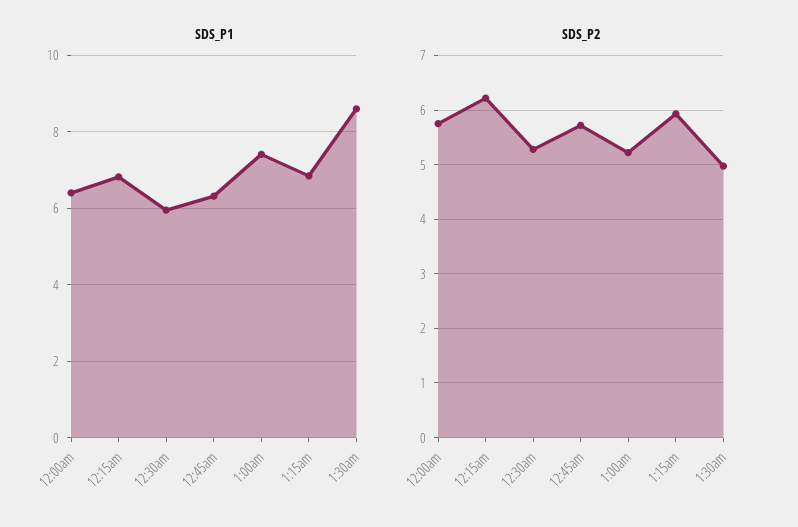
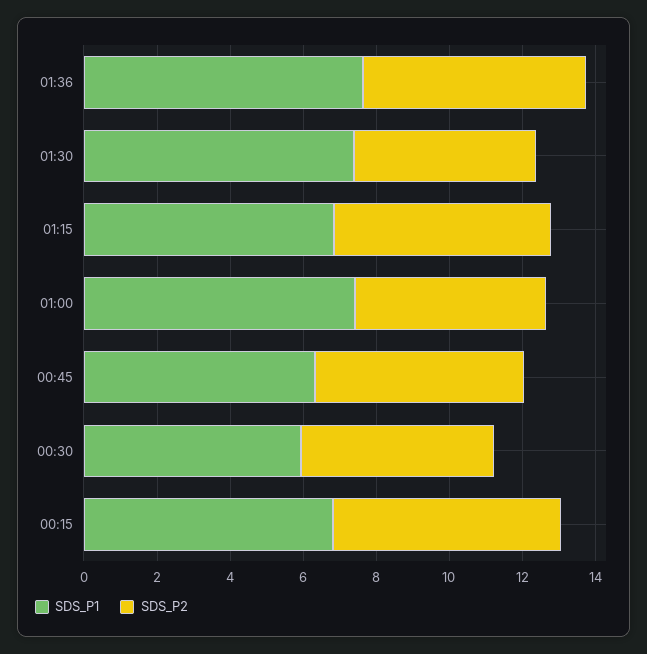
SDS_P1, 12:00am: 6.4 -> none
SDS_P1, 1:30am: 8.6 -> 7.5
SDS_P2, 12:00am: 5.8 -> none
SDS_P1, 01:36: none -> 7.5
SDS_P2, 01:36: none -> 6

